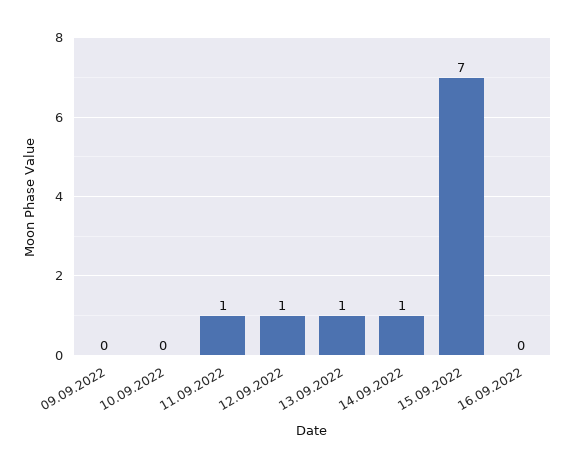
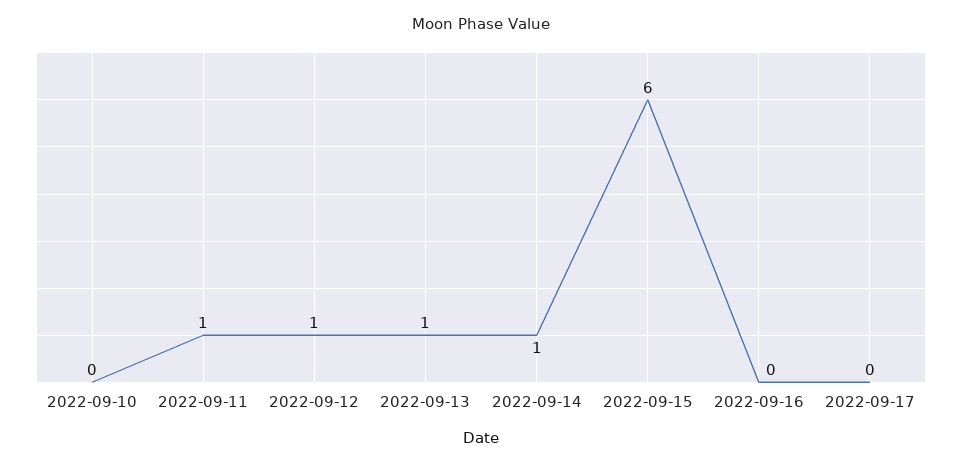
09.09.2022: 0 -> none
15.09.2022: 7 -> 6
2022-09-17: none -> 0

